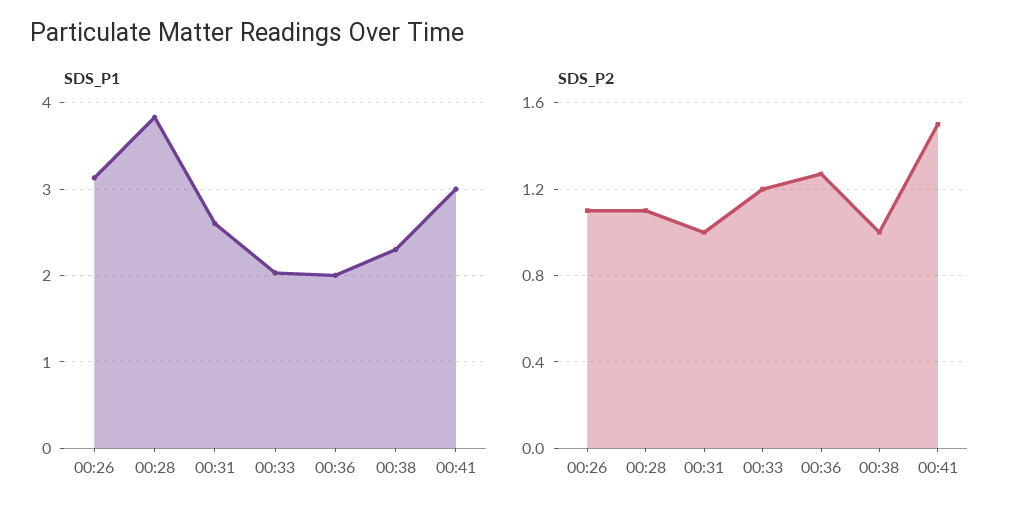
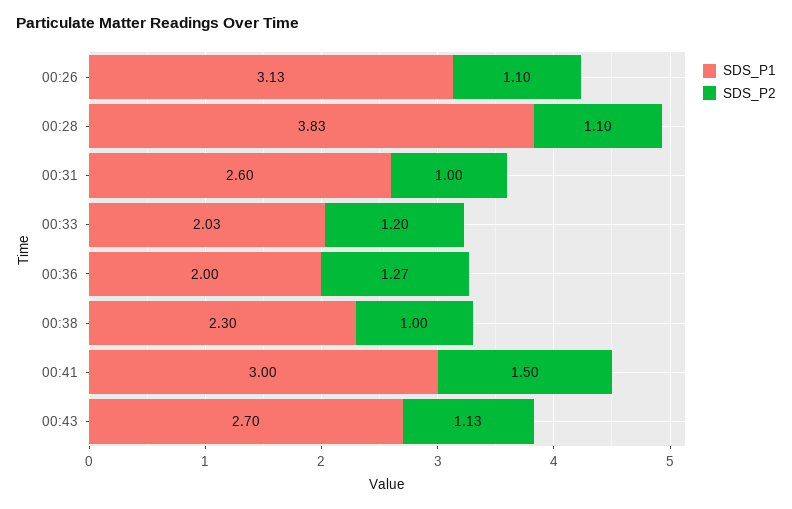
SDS_P1, 00:43: none -> 2.7
SDS_P2, 00:43: none -> 1.13

